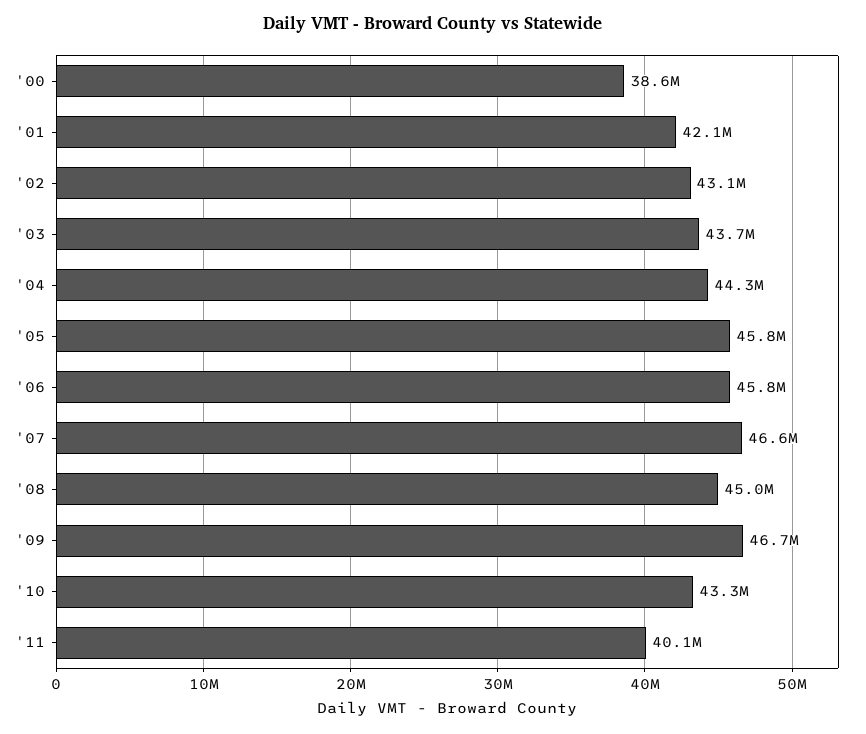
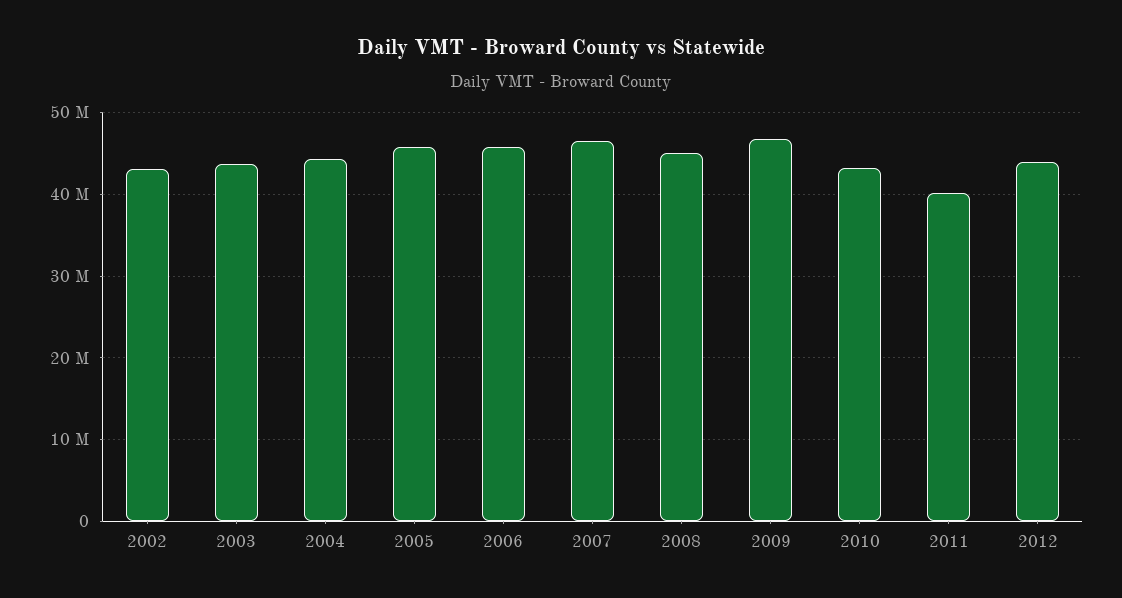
'00: 38600000 -> none
'01: 42100000 -> none
2012: none -> 44000000

